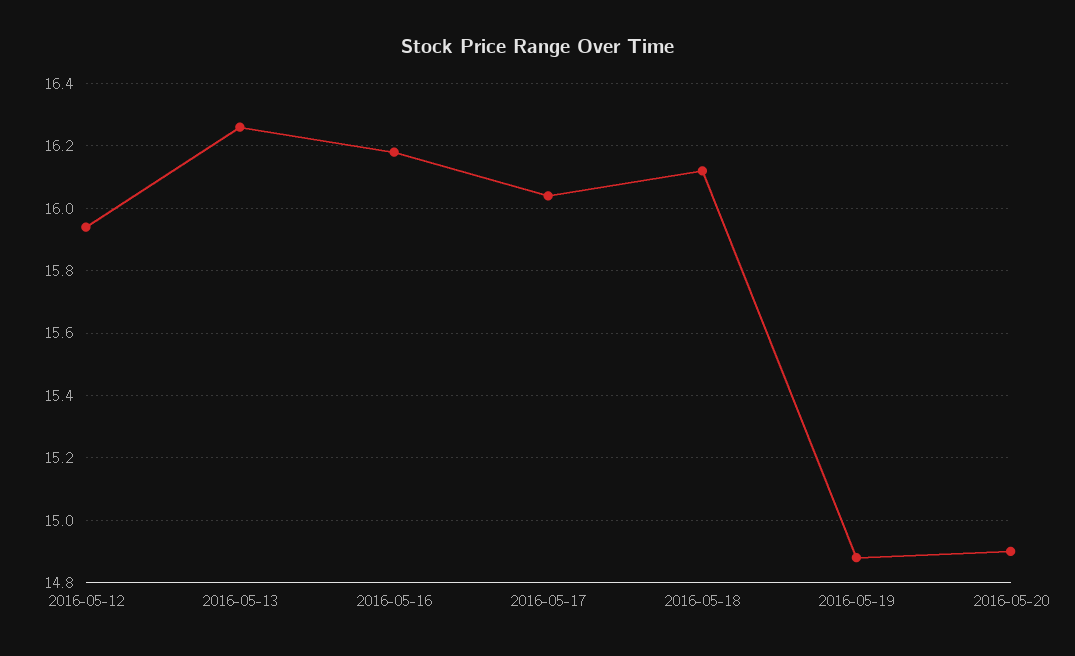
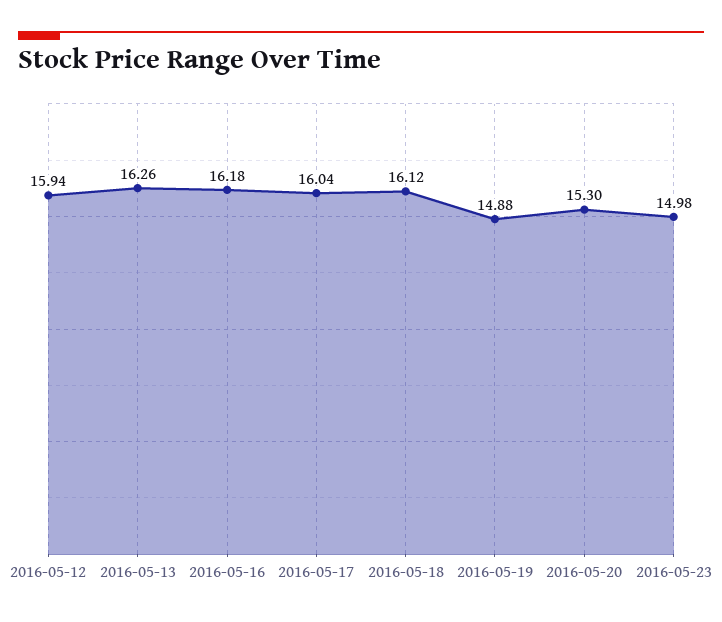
2016-05-20: 14.9 -> 15.3
2016-05-23: none -> 14.98

